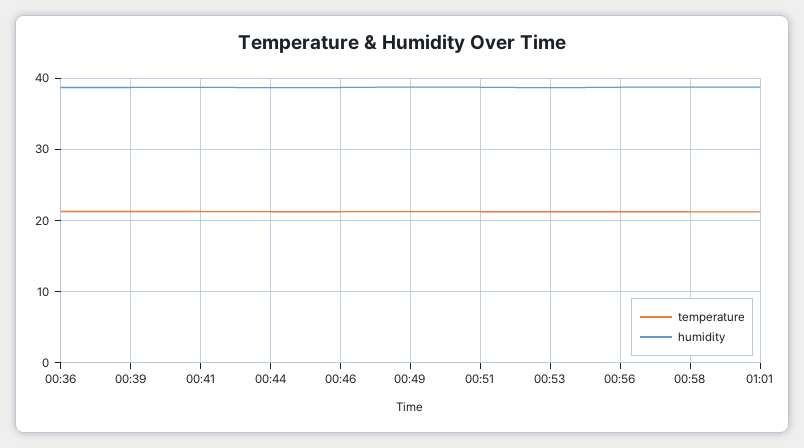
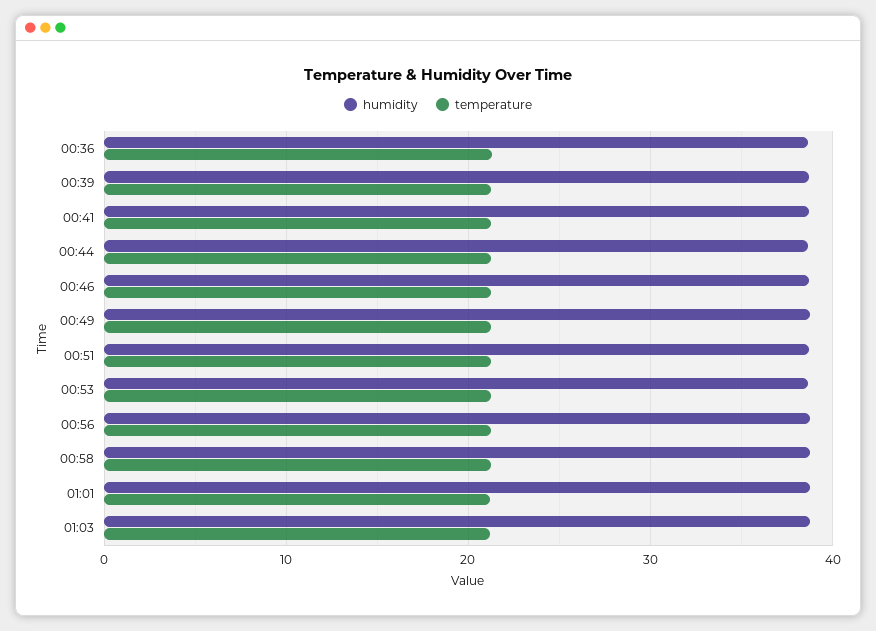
humidity, 01:03: none -> 39
temperature, 01:03: none -> 21

